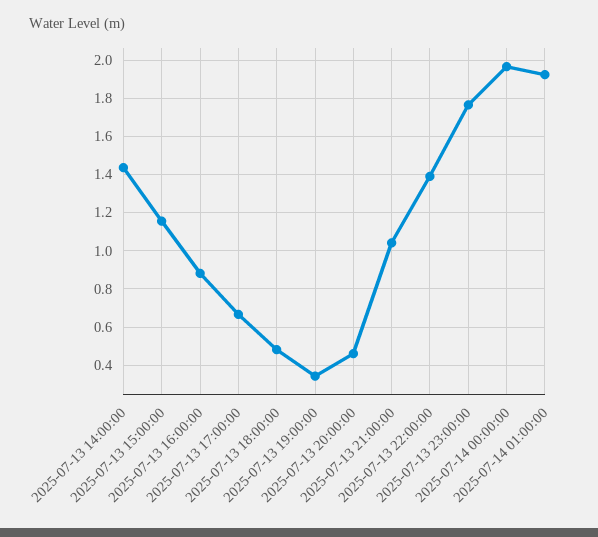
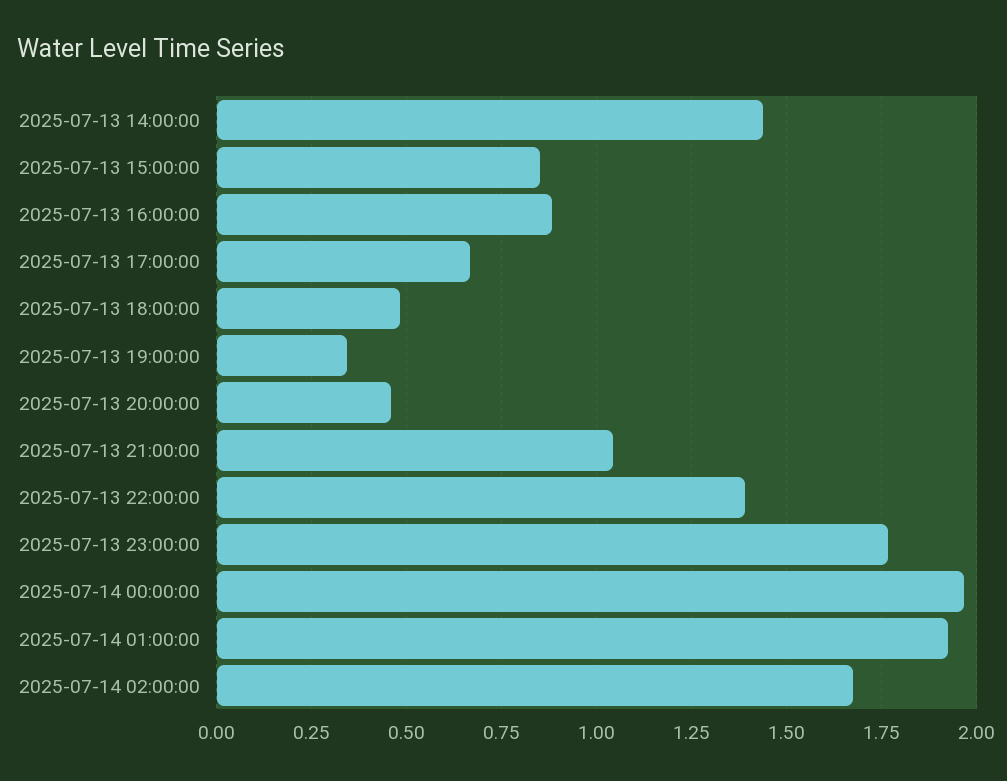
2025-07-13 15:00:00: 1.15 -> 0.85
2025-07-14 02:00:00: none -> 1.675

